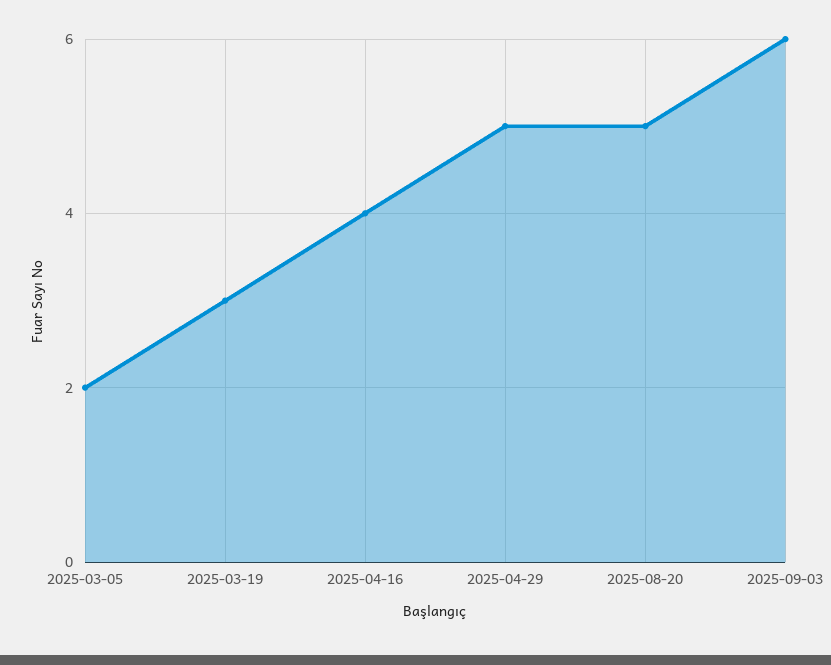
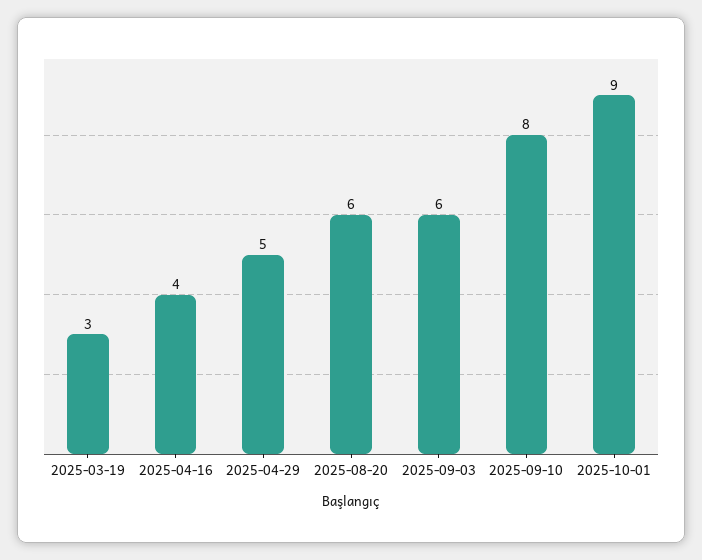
2025-03-05: 2 -> none
2025-08-20: 5 -> 6
2025-09-10: none -> 8
2025-10-01: none -> 9

